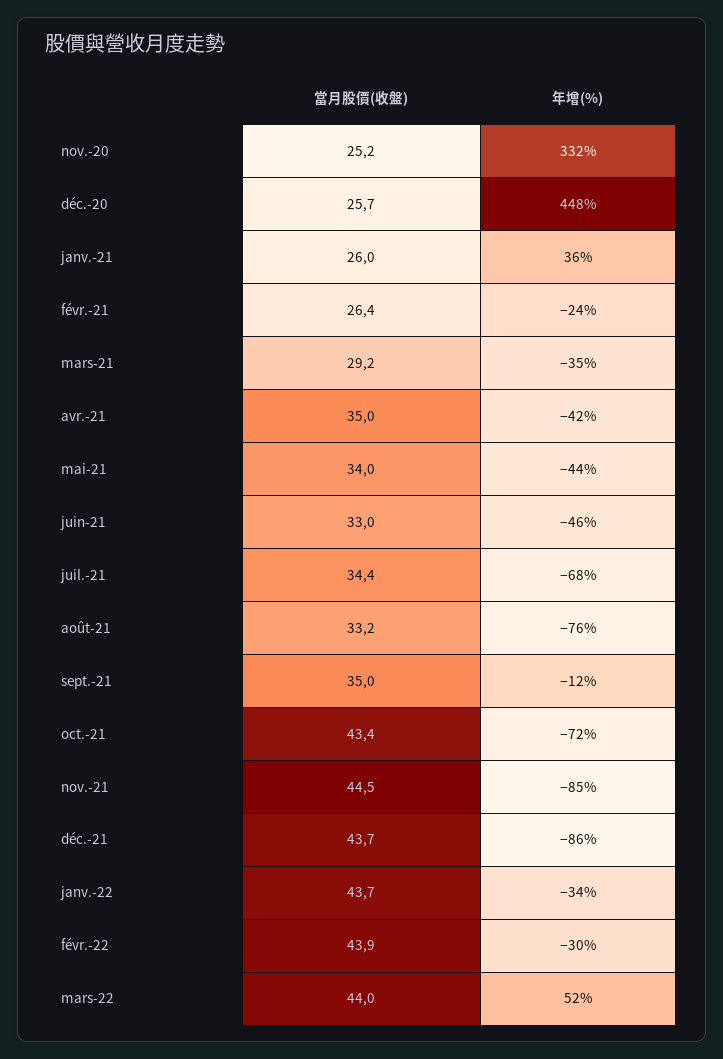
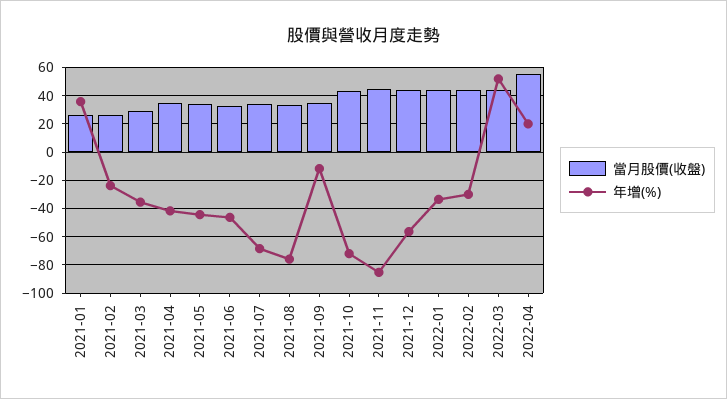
當月股價(收盤), nov.-20: 25.2 -> none
年增(%), nov.-20: 332 -> none
當月股價(收盤), déc.-20: 25.7 -> none
年增(%), déc.-20: 448 -> none
年增(%), déc.-21: -86 -> -55
當月股價(收盤), 2022-04: none -> 55
年增(%), 2022-04: none -> 20

